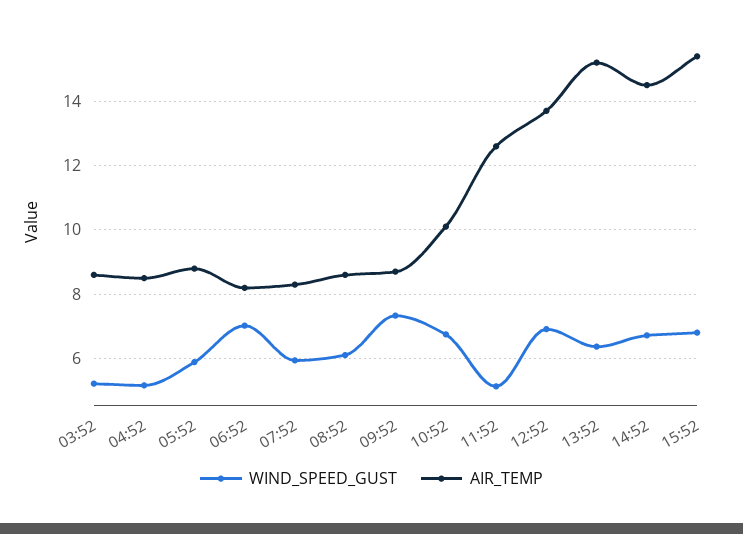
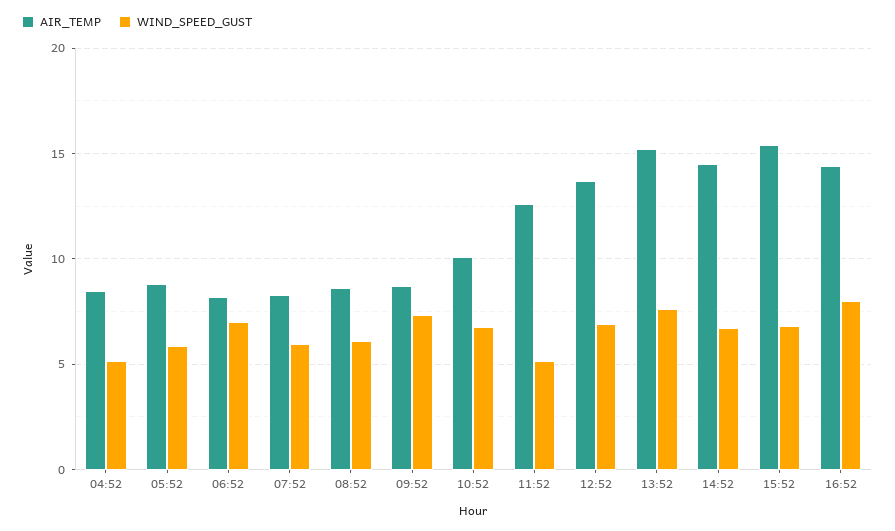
WIND_SPEED_GUST, 03:52: 5.2 -> none
AIR_TEMP, 03:52: 8.6 -> none
WIND_SPEED_GUST, 13:52: 6.4 -> 7.5
AIR_TEMP, 16:52: none -> 14.5
WIND_SPEED_GUST, 16:52: none -> 8

